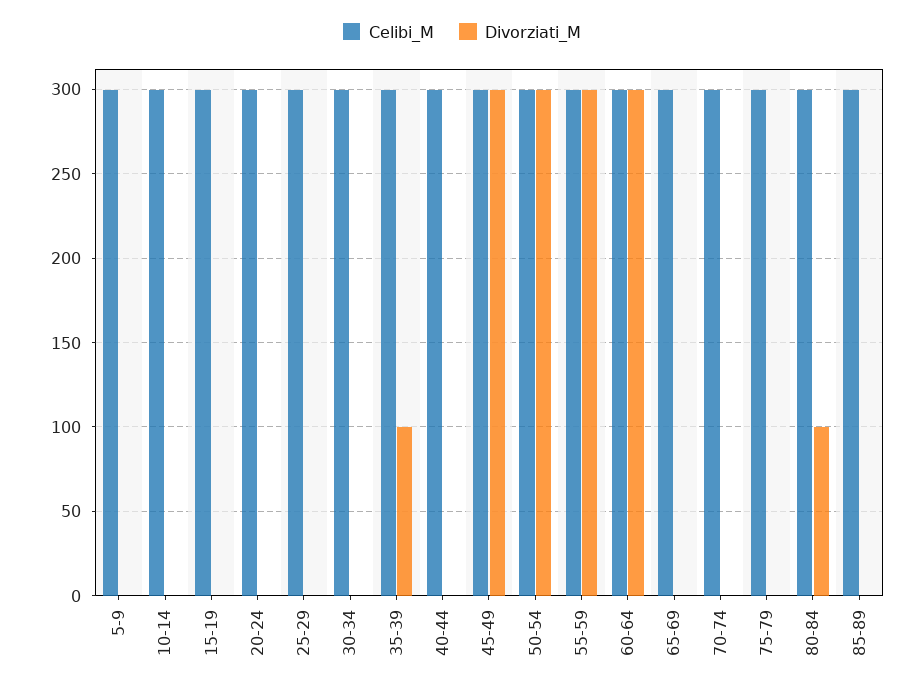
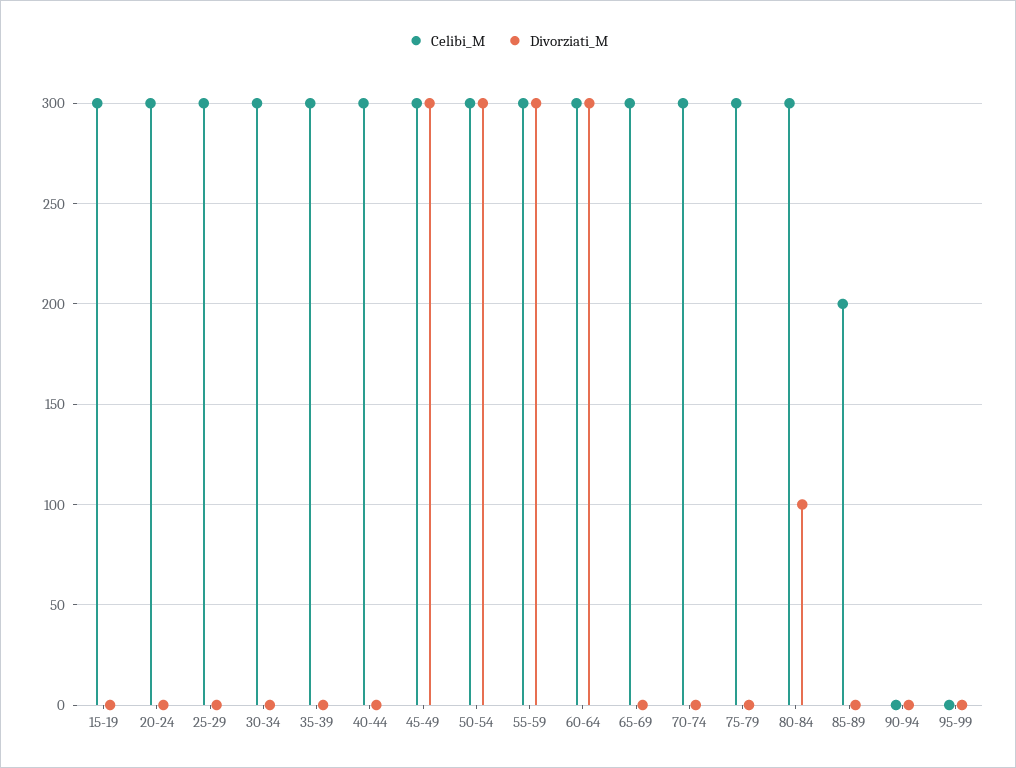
Celibi_M, 5-9: 300 -> none
Divorziati_M, 5-9: 0 -> none
Celibi_M, 10-14: 300 -> none
Divorziati_M, 10-14: 0 -> none
Divorziati_M, 35-39: 100 -> 0
Celibi_M, 85-89: 300 -> 200
Celibi_M, 90-94: none -> 0
Divorziati_M, 90-94: none -> 0
Celibi_M, 95-99: none -> 0
Divorziati_M, 95-99: none -> 0

